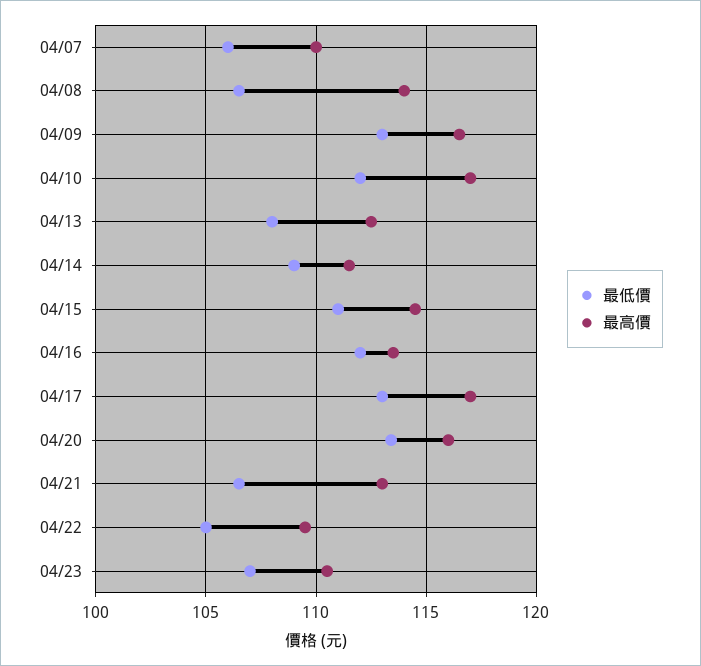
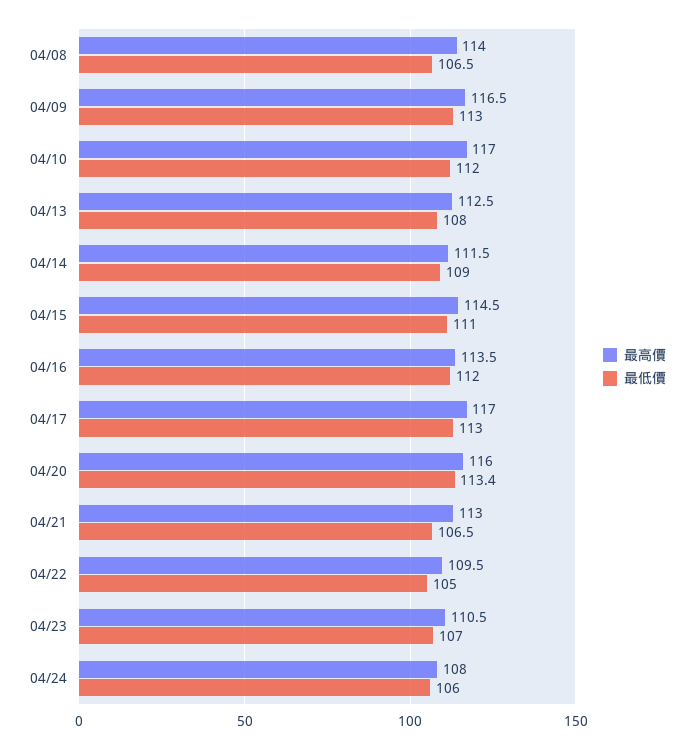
最低價, 04/07: 106 -> none
最高價, 04/07: 110 -> none
最高價, 04/24: none -> 108
最低價, 04/24: none -> 106

